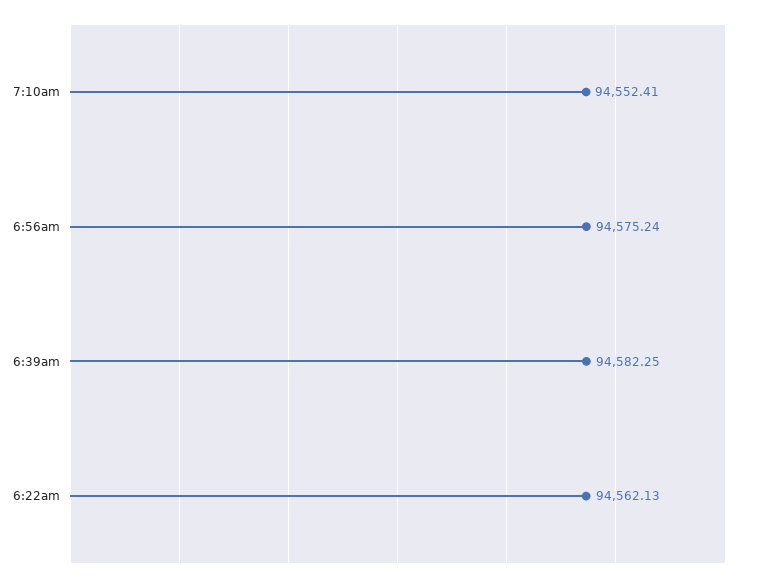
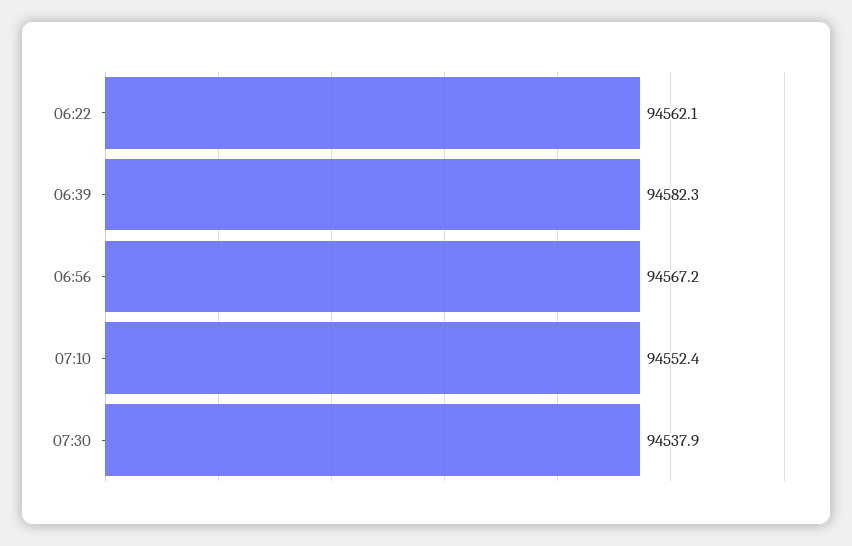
6:56am: 94575.24 -> 94567.2
07:30: none -> 94537.9

